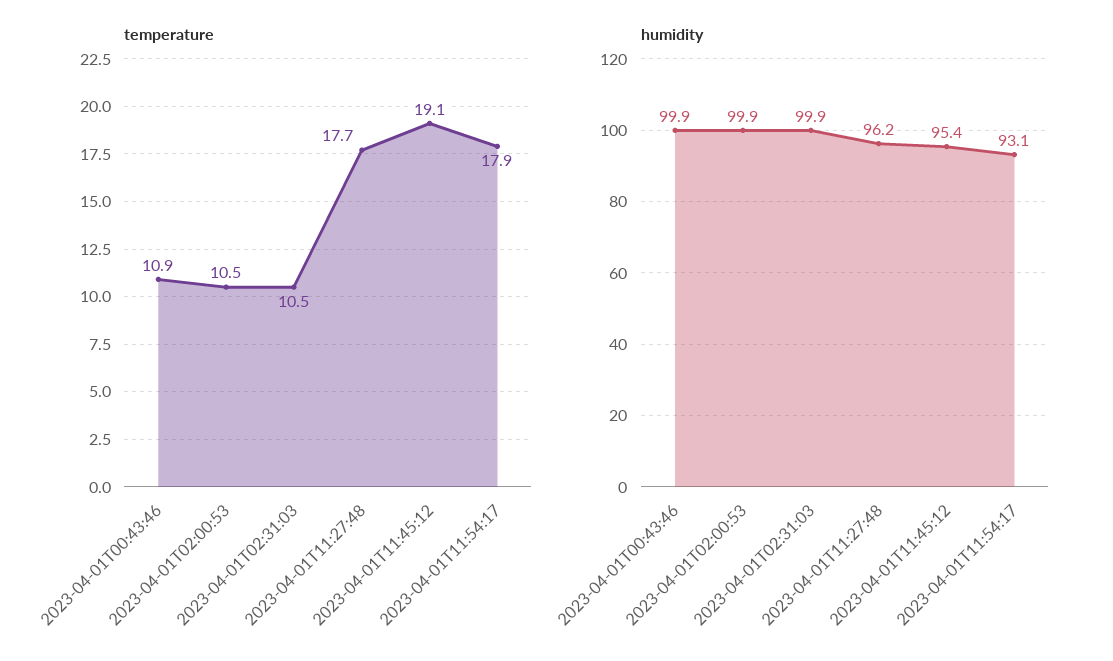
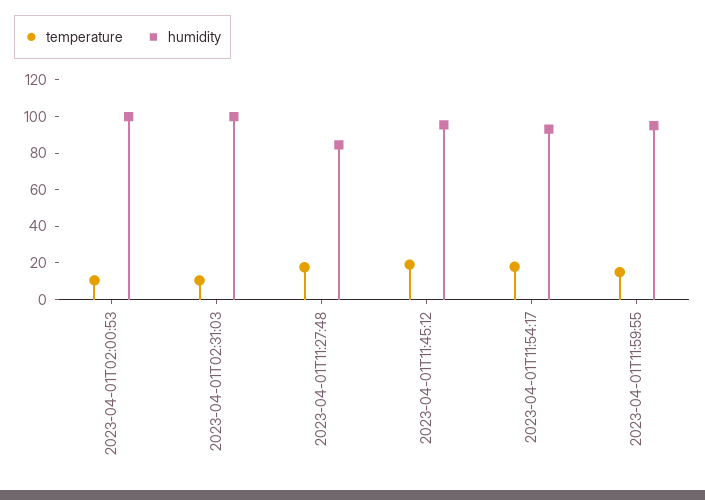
temperature, 2023-04-01T00:43:46: 10.9 -> none
humidity, 2023-04-01T00:43:46: 99.9 -> none
humidity, 2023-04-01T11:27:48: 96.2 -> 85
temperature, 2023-04-01T11:59:55: none -> 15
humidity, 2023-04-01T11:59:55: none -> 95

